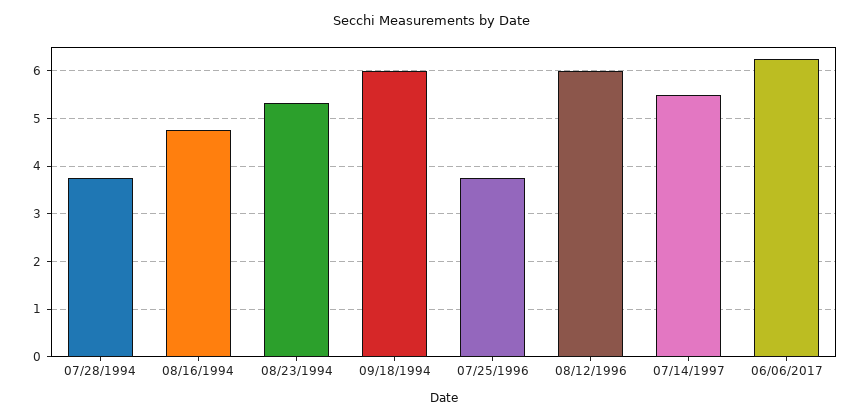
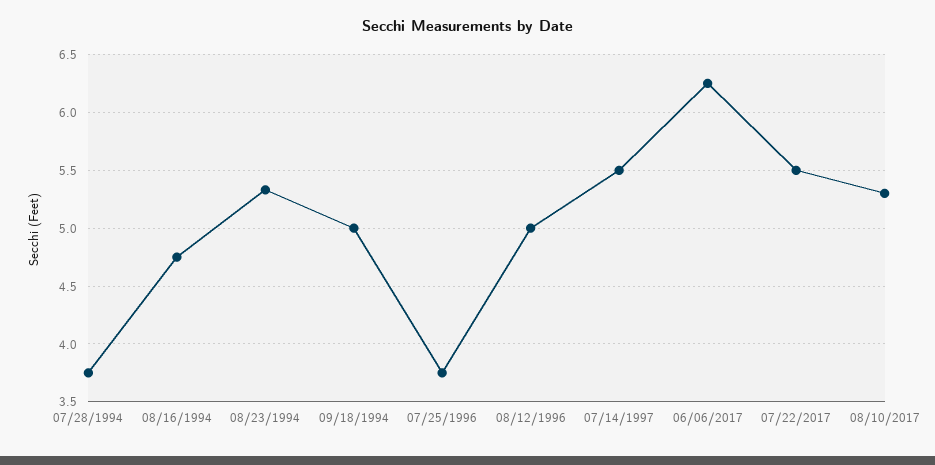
09/18/1994: 6 -> 5
08/12/1996: 6 -> 5
07/22/2017: none -> 5.5
08/10/2017: none -> 5.3

